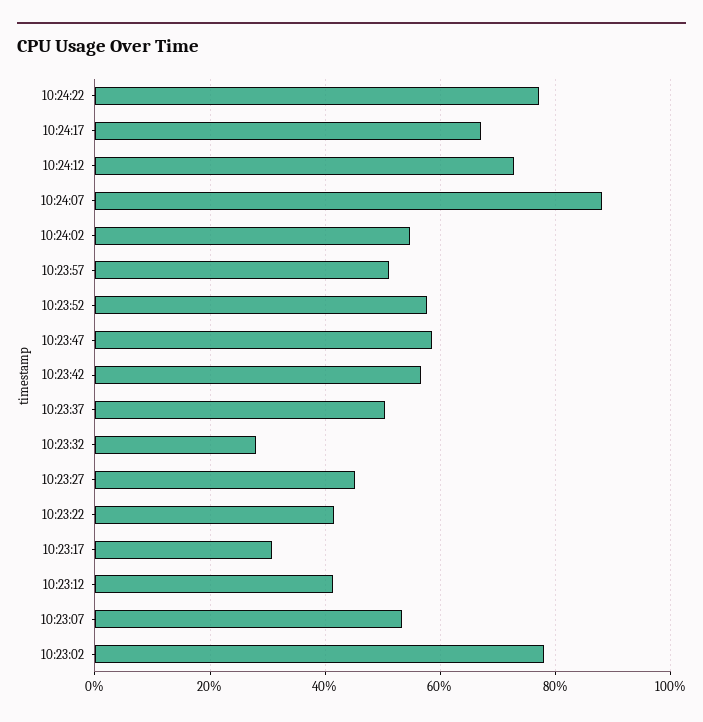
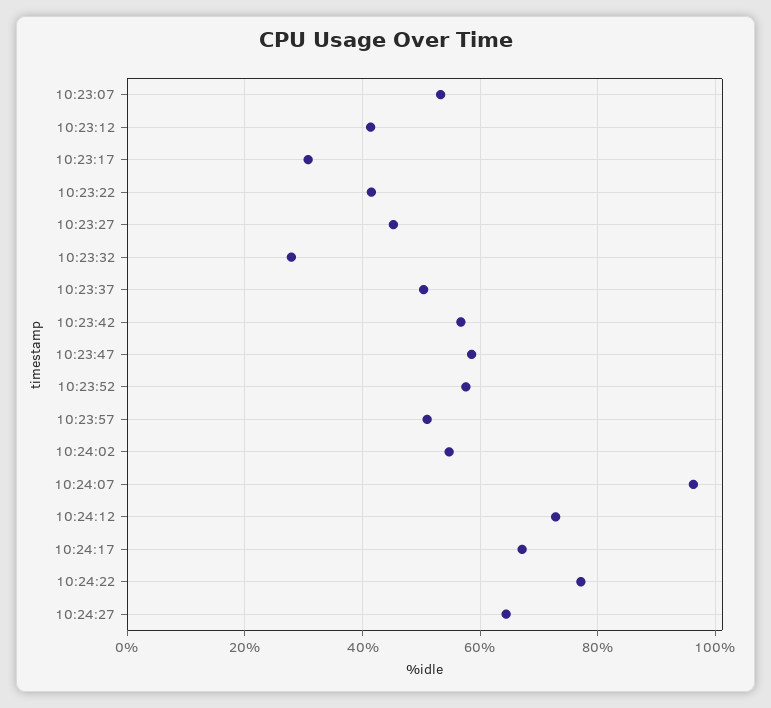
10:24:07: 88 -> 96
10:23:02: 78 -> none
10:24:27: none -> 64

